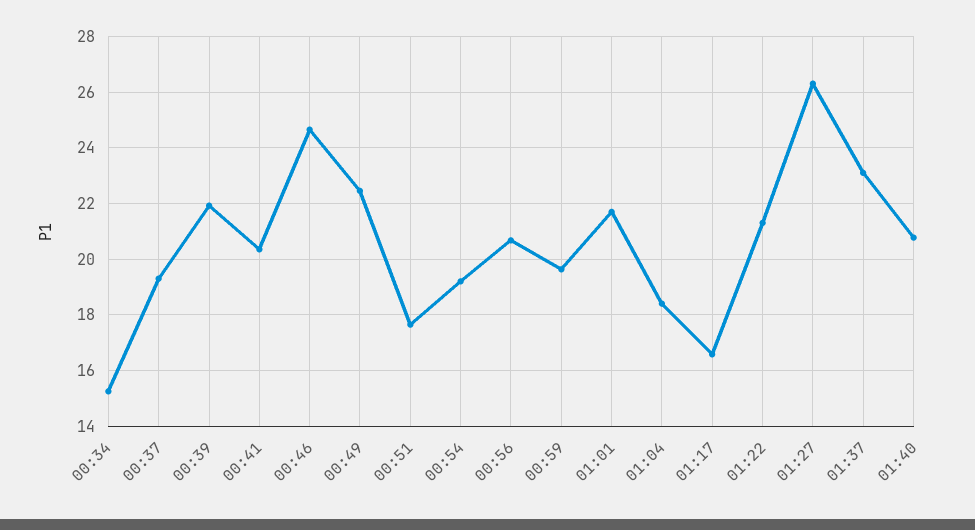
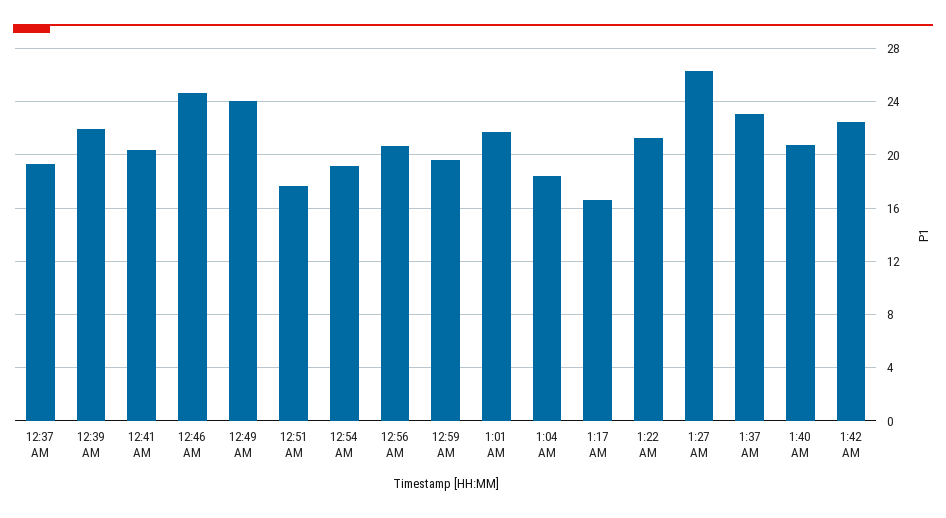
00:34: 15.25 -> none
00:49: 22.5 -> 24
1:42 AM: none -> 22.5

